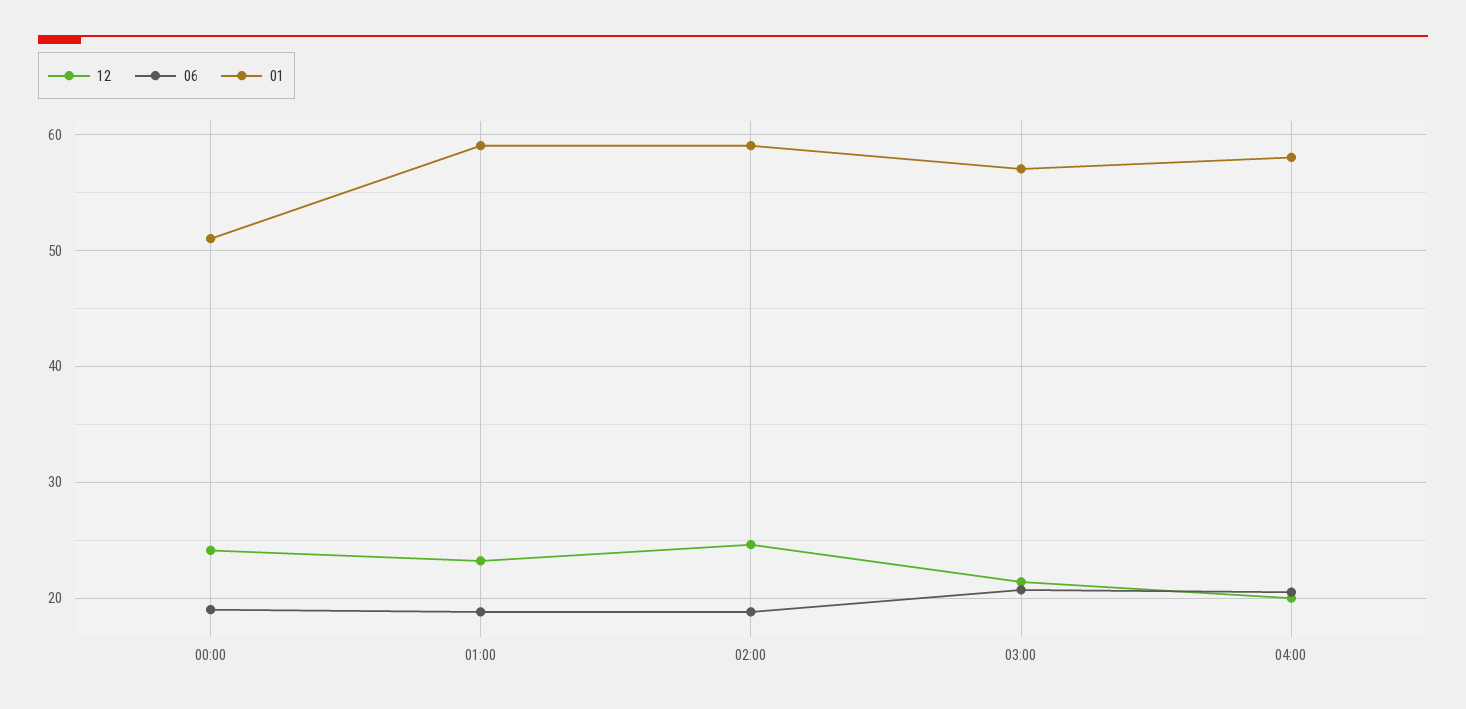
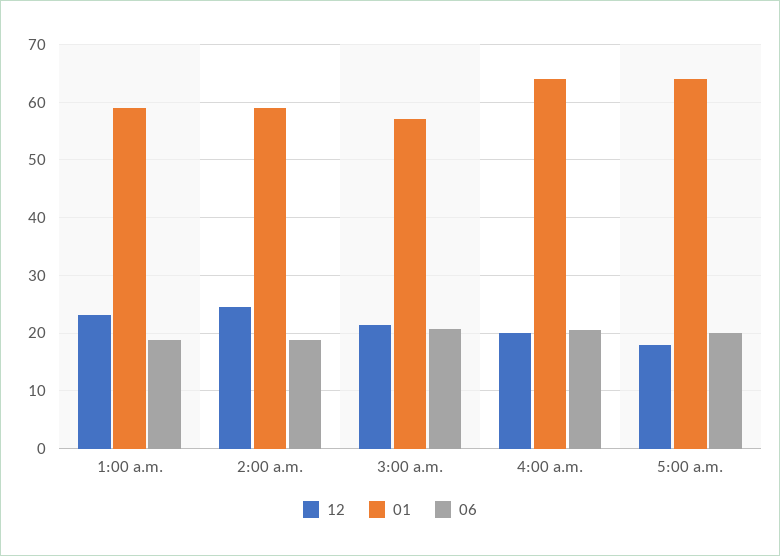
12, 00:00: 24 -> none
06, 00:00: 19 -> none
01, 00:00: 51 -> none
01, 04:00: 58 -> 64
12, 5:00 a.m.: none -> 18
01, 5:00 a.m.: none -> 64
06, 5:00 a.m.: none -> 20

